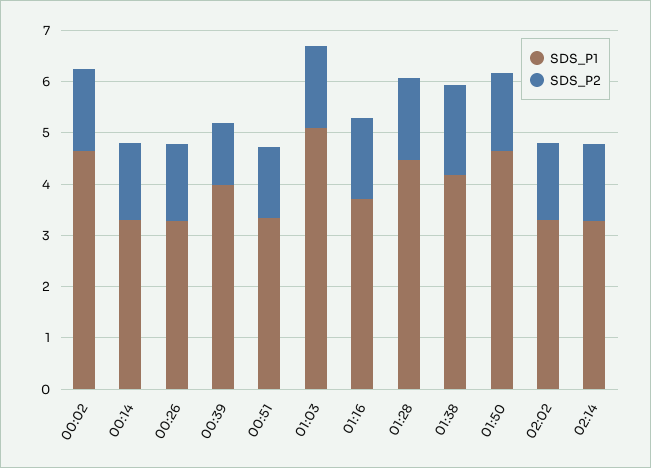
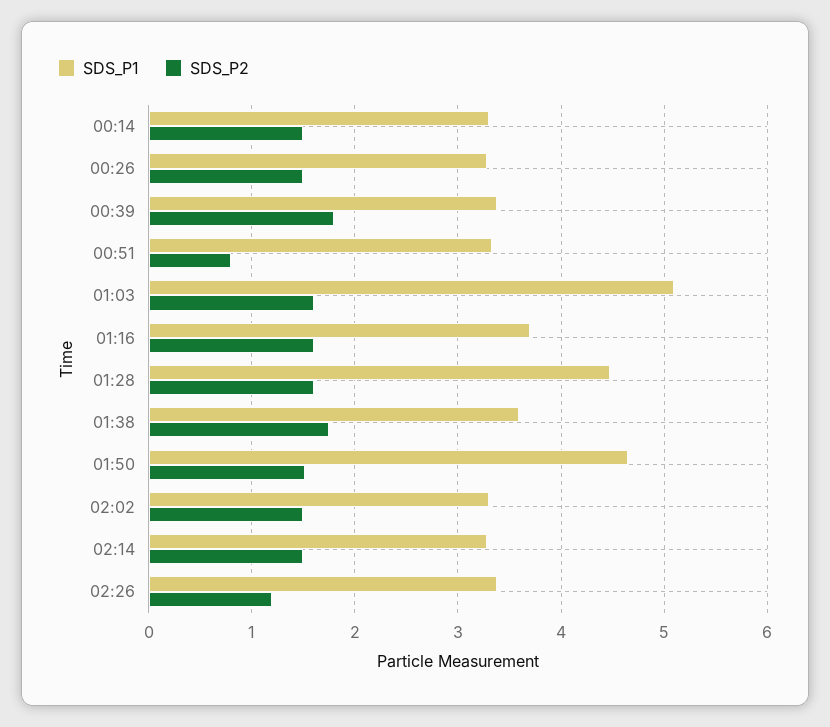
SDS_P1, 00:02: 4.6 -> none
SDS_P2, 00:02: 1.6 -> none
SDS_P1, 00:39: 4 -> 3.4
SDS_P2, 00:39: 1.2 -> 1.8
SDS_P2, 00:51: 1.4 -> 0.8
SDS_P1, 01:38: 4.2 -> 3.6
SDS_P1, 02:26: none -> 3.4
SDS_P2, 02:26: none -> 1.2

